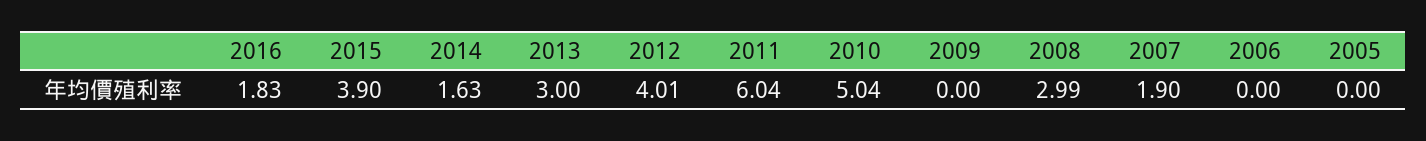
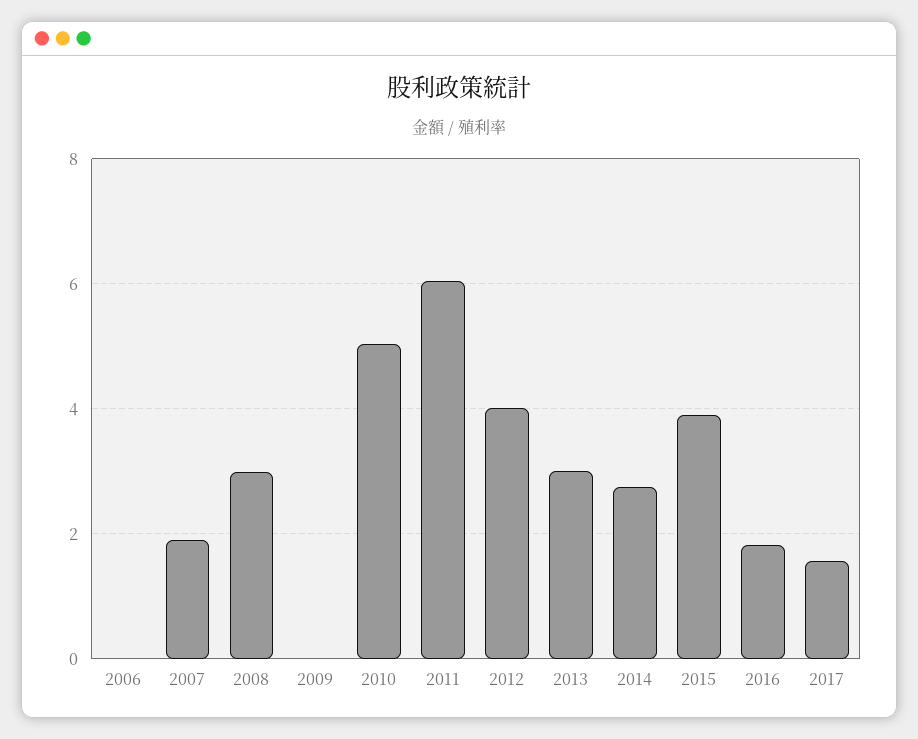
2014: 1.63 -> 2.8
2005: 0 -> none
2017: none -> 1.6

